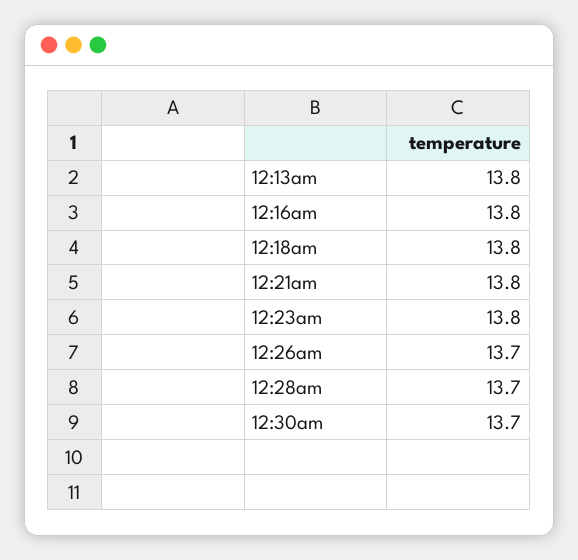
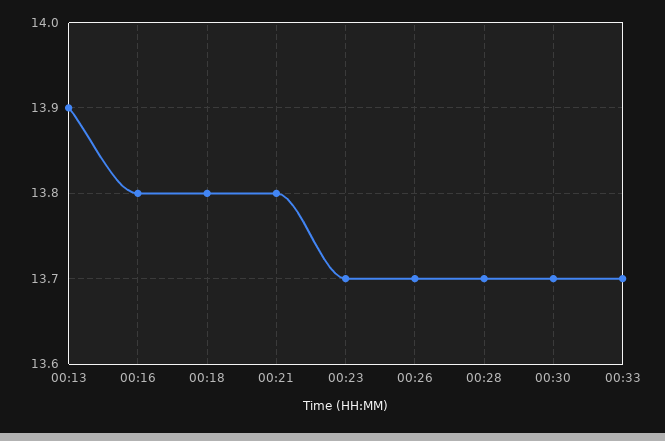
12:13am: 13.8 -> 13.9
12:23am: 13.8 -> 13.7
00:33: none -> 13.7

